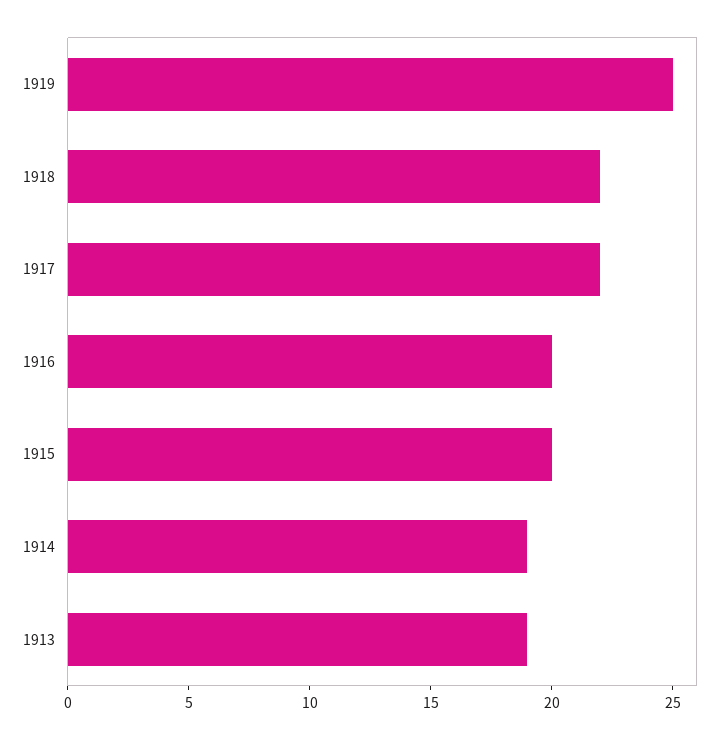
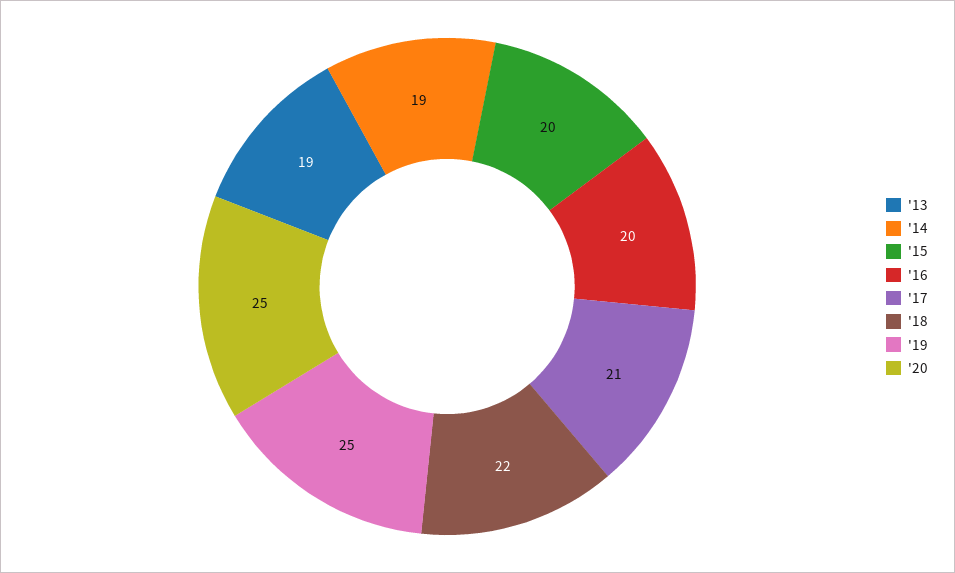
1917: 22 -> 21
'20: none -> 25

